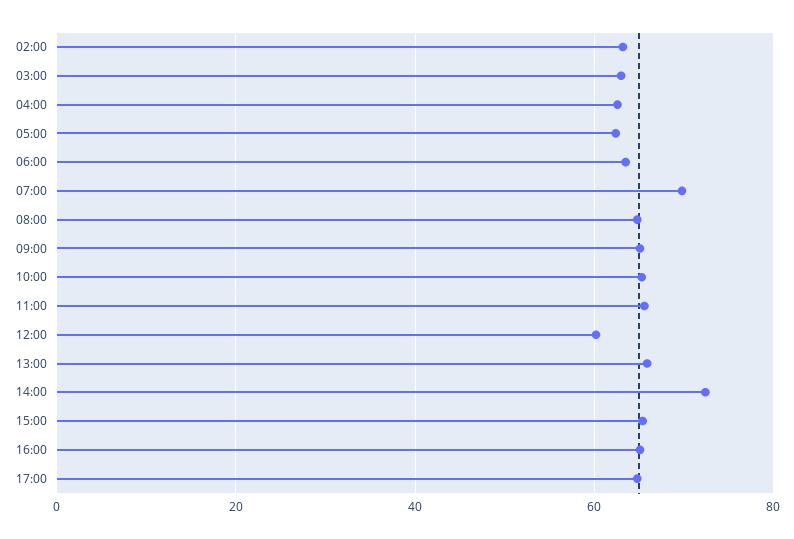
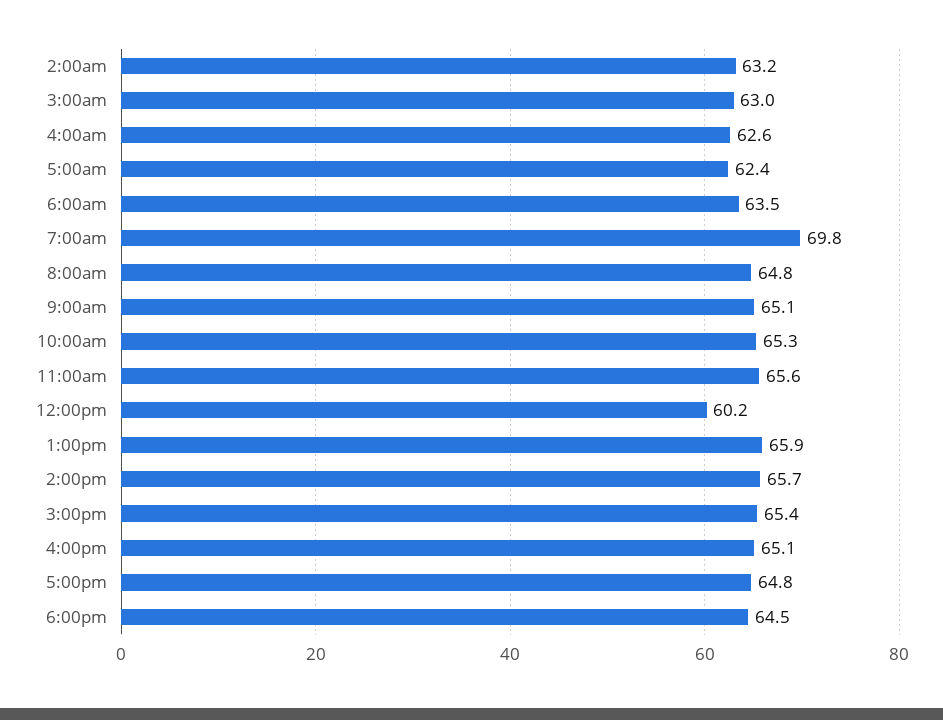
14:00: 72 -> 65.7
6:00pm: none -> 64.5

